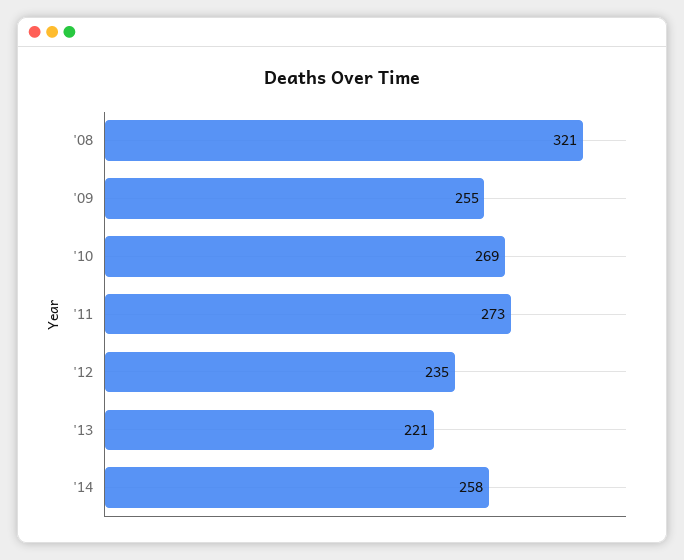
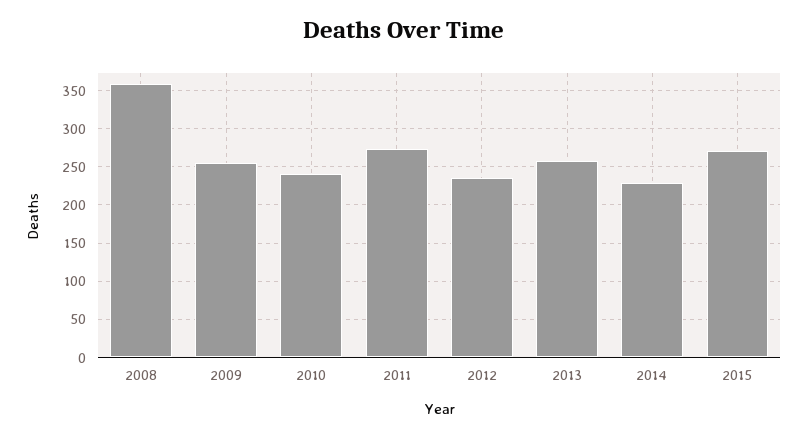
'08: 321 -> 360
'10: 269 -> 240
'13: 221 -> 260
'14: 258 -> 230
2015: none -> 270

